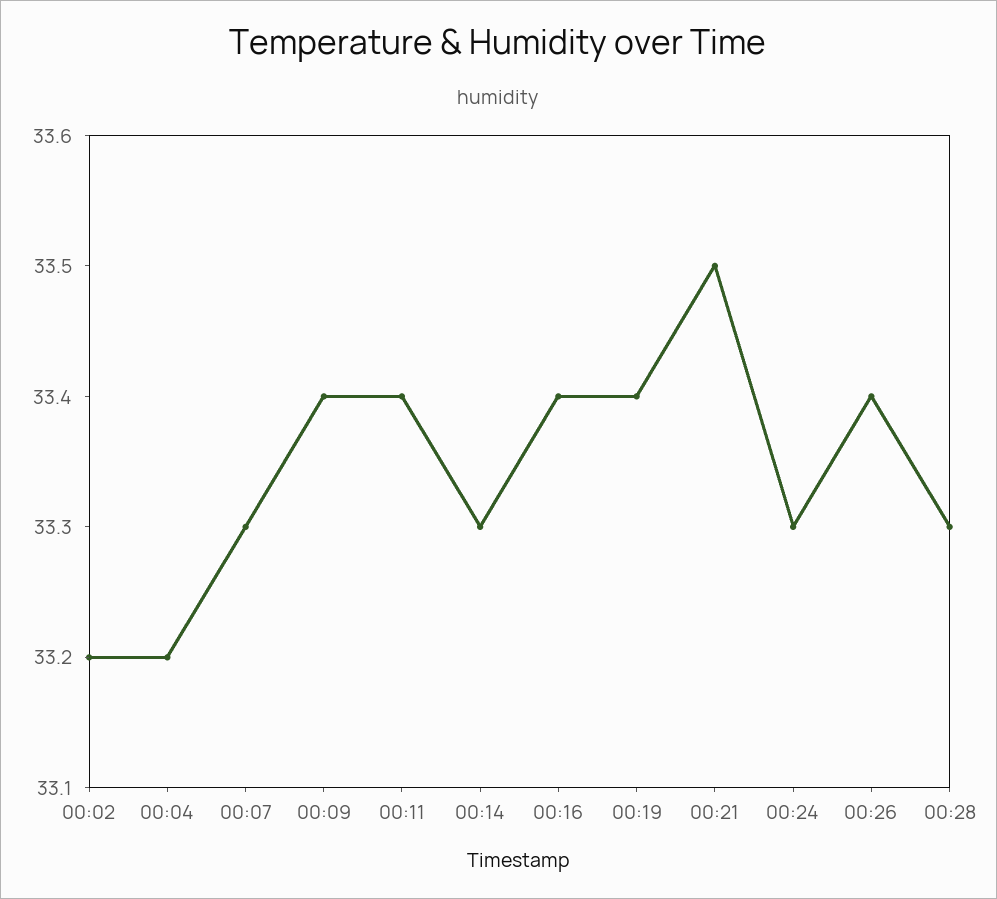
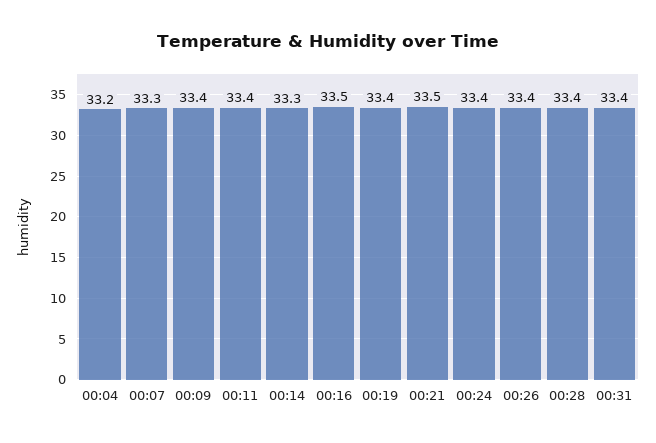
00:02: 33.2 -> none
00:16: 33.4 -> 33.5
00:24: 33.3 -> 33.4
00:28: 33.3 -> 33.4
00:31: none -> 33.4

